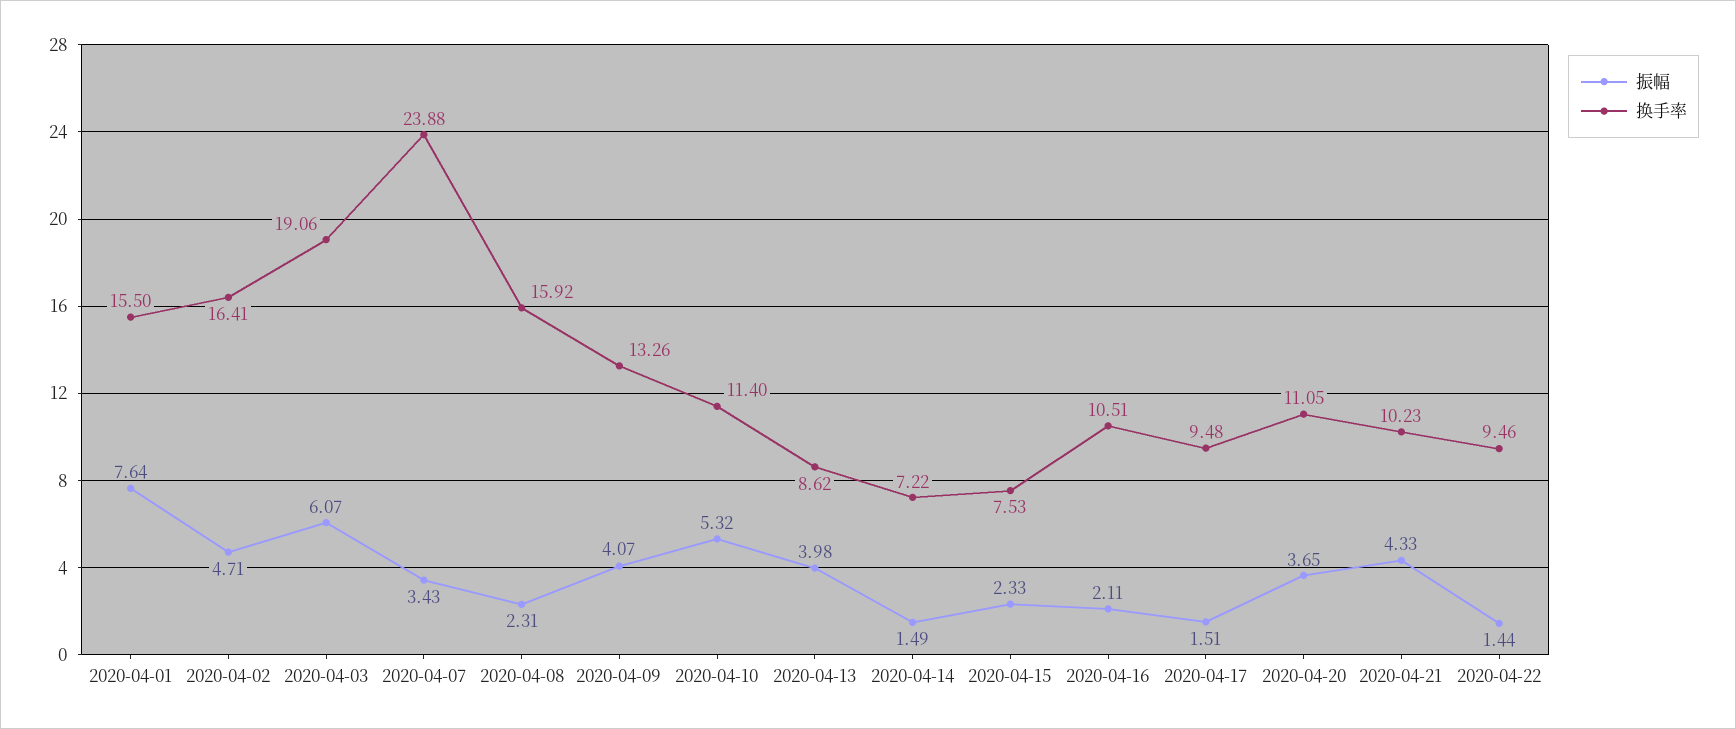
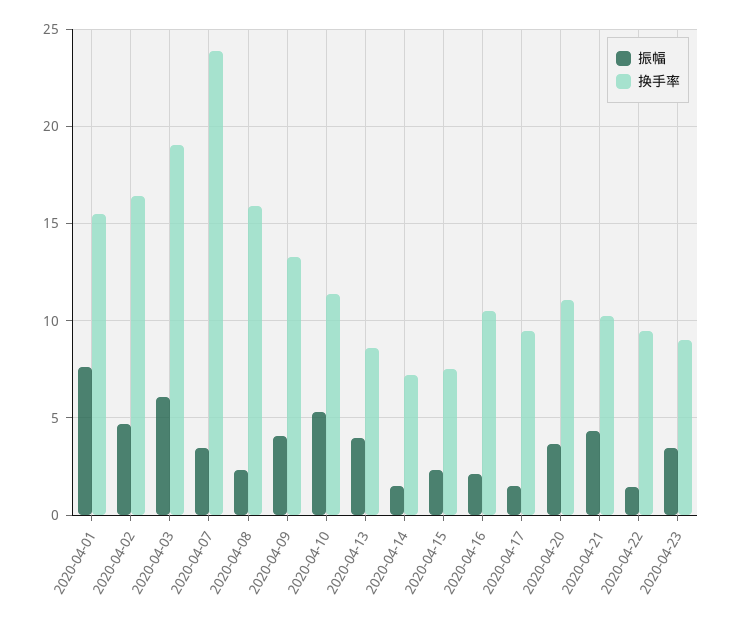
振幅, 2020-04-23: none -> 3.5
换手率, 2020-04-23: none -> 9

